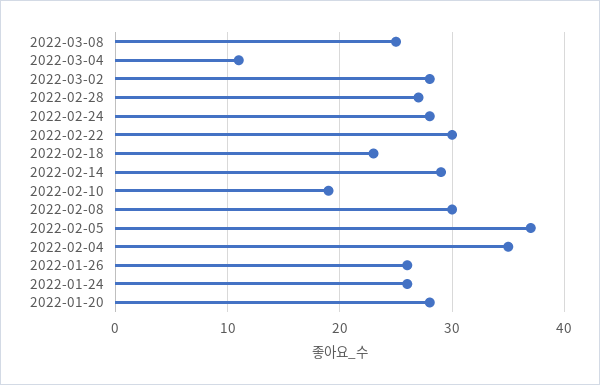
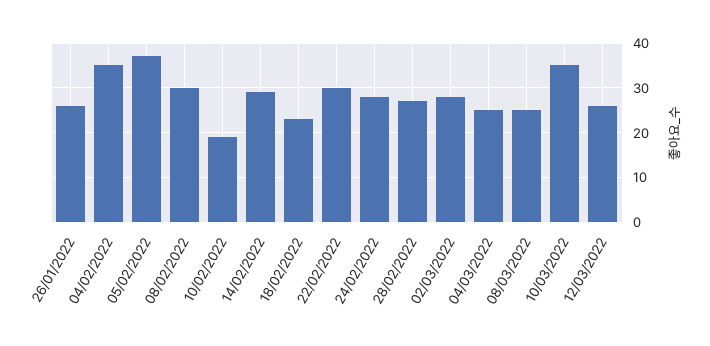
2022-03-04: 11 -> 25
2022-01-24: 26 -> none
2022-01-20: 28 -> none
10/03/2022: none -> 35
12/03/2022: none -> 25

